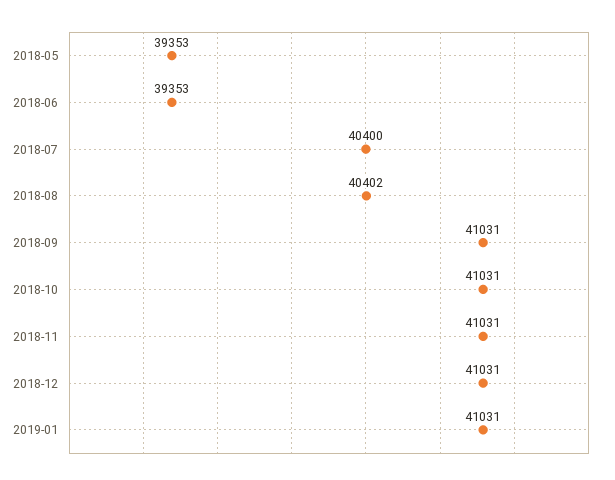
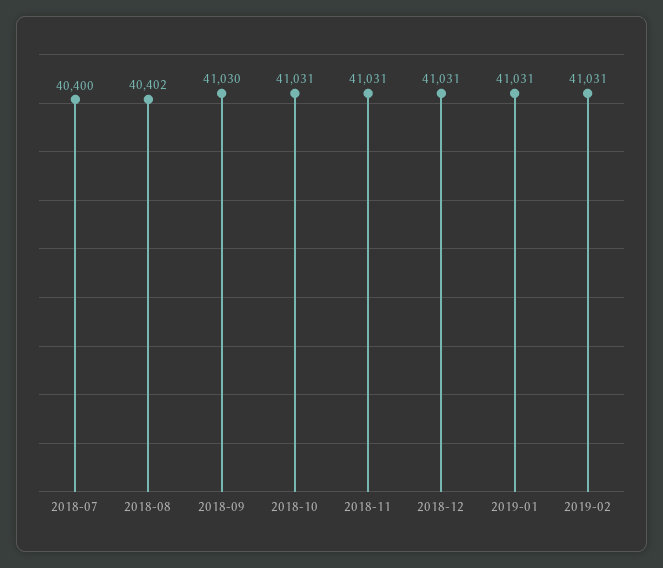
2018-05: 39353 -> none
2018-06: 39353 -> none
2018-09: 41031 -> 41030
2019-02: none -> 41031

